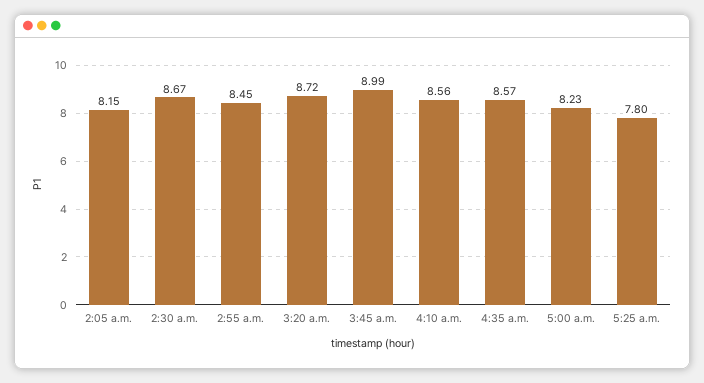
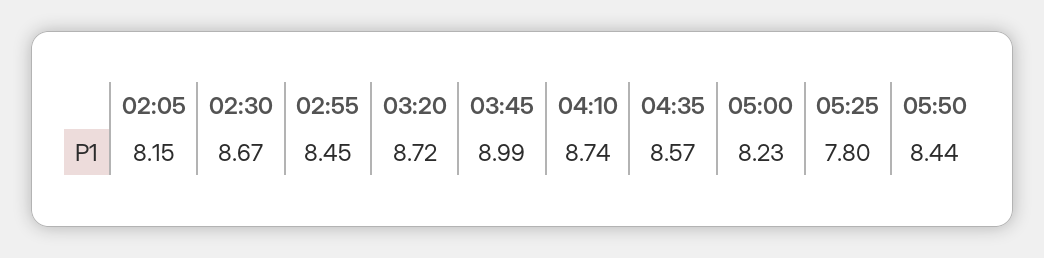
4:10 a.m.: 8.56 -> 8.74
05:50: none -> 8.44

